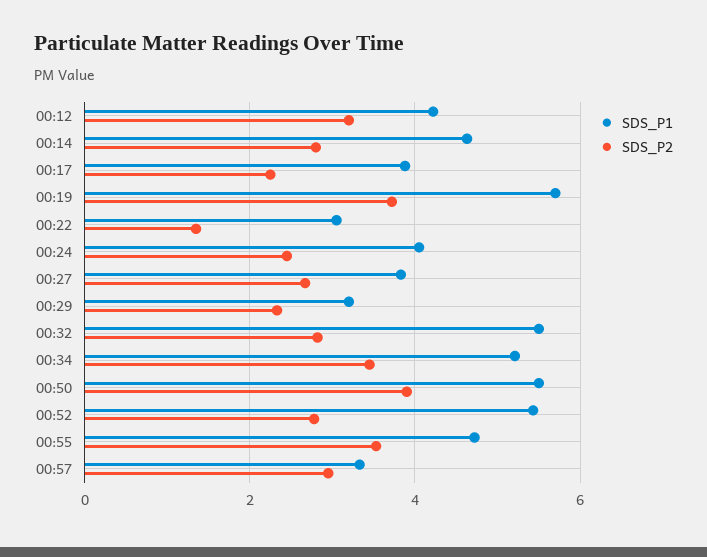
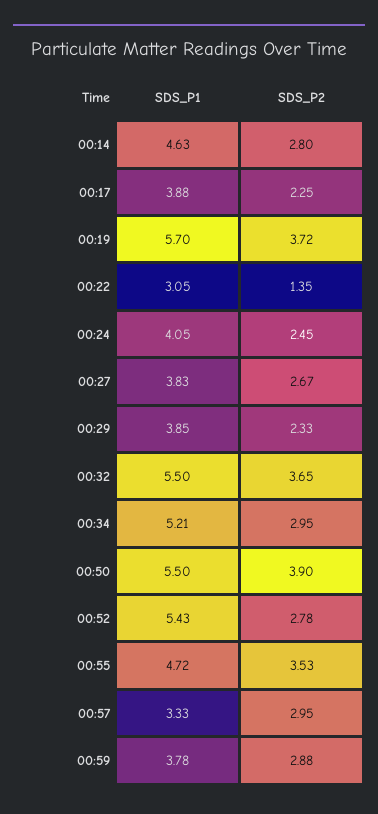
SDS_P1, 00:12: 4.2 -> none
SDS_P2, 00:12: 3.2 -> none
SDS_P1, 00:29: 3.2 -> 3.85
SDS_P2, 00:32: 2.8 -> 3.65
SDS_P2, 00:34: 3.4 -> 2.95
SDS_P1, 00:59: none -> 3.78
SDS_P2, 00:59: none -> 2.88

